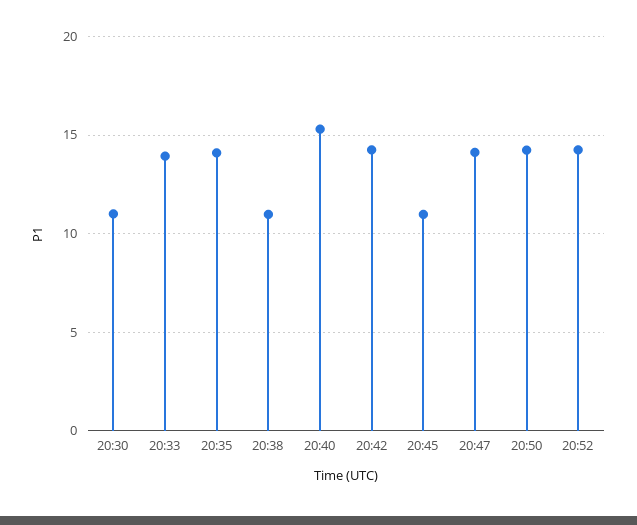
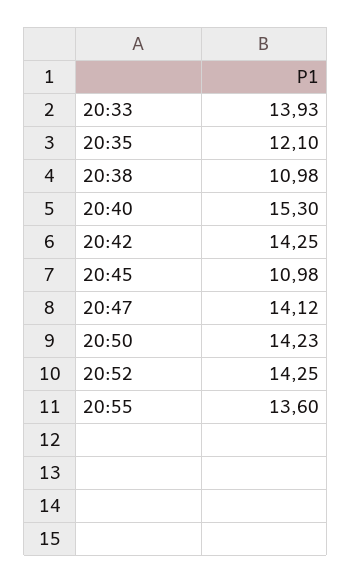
20:30: 11 -> none
20:35: 14 -> 12.1
20:55: none -> 13.6

